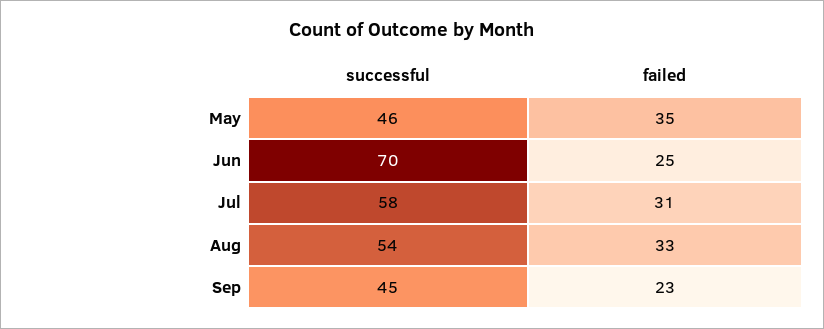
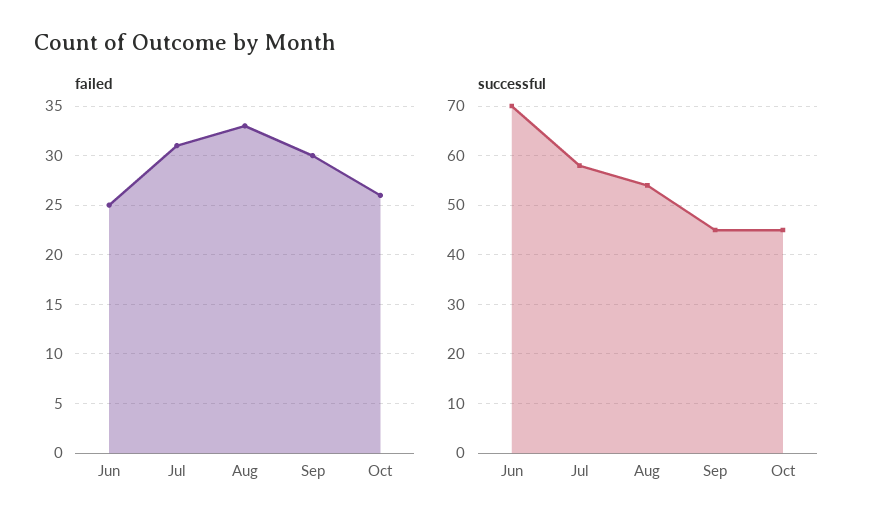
successful, May: 46 -> none
failed, May: 35 -> none
failed, Sep: 23 -> 30
failed, Oct: none -> 26
successful, Oct: none -> 45

